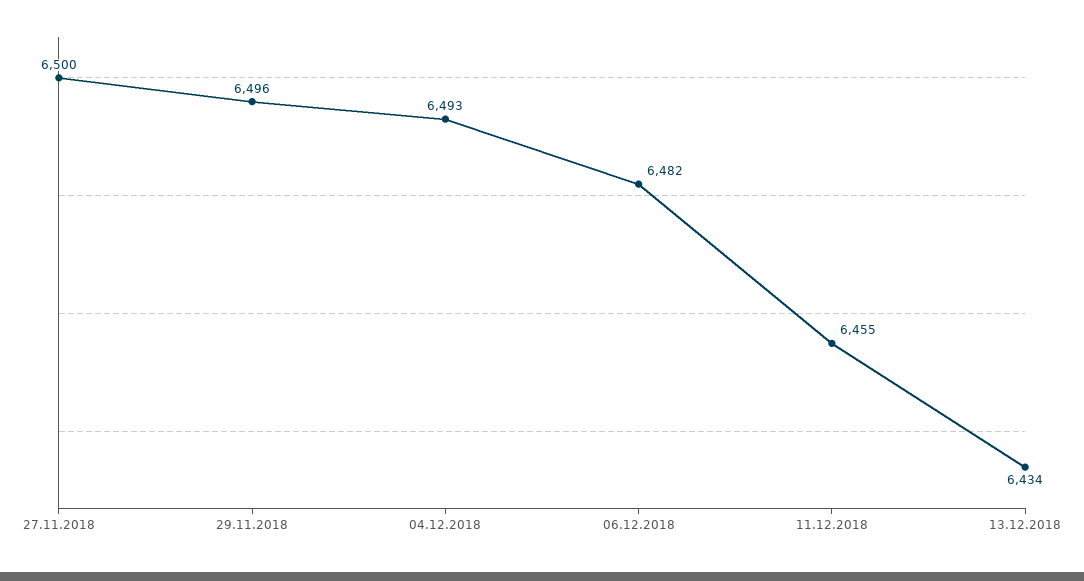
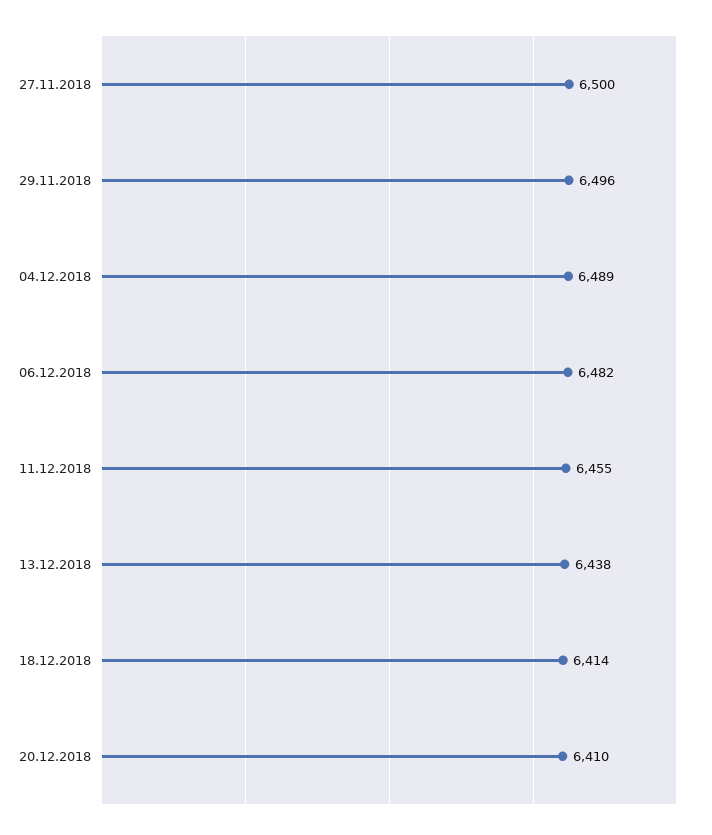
04.12.2018: 6493 -> 6489
13.12.2018: 6434 -> 6438
18.12.2018: none -> 6414
20.12.2018: none -> 6410

